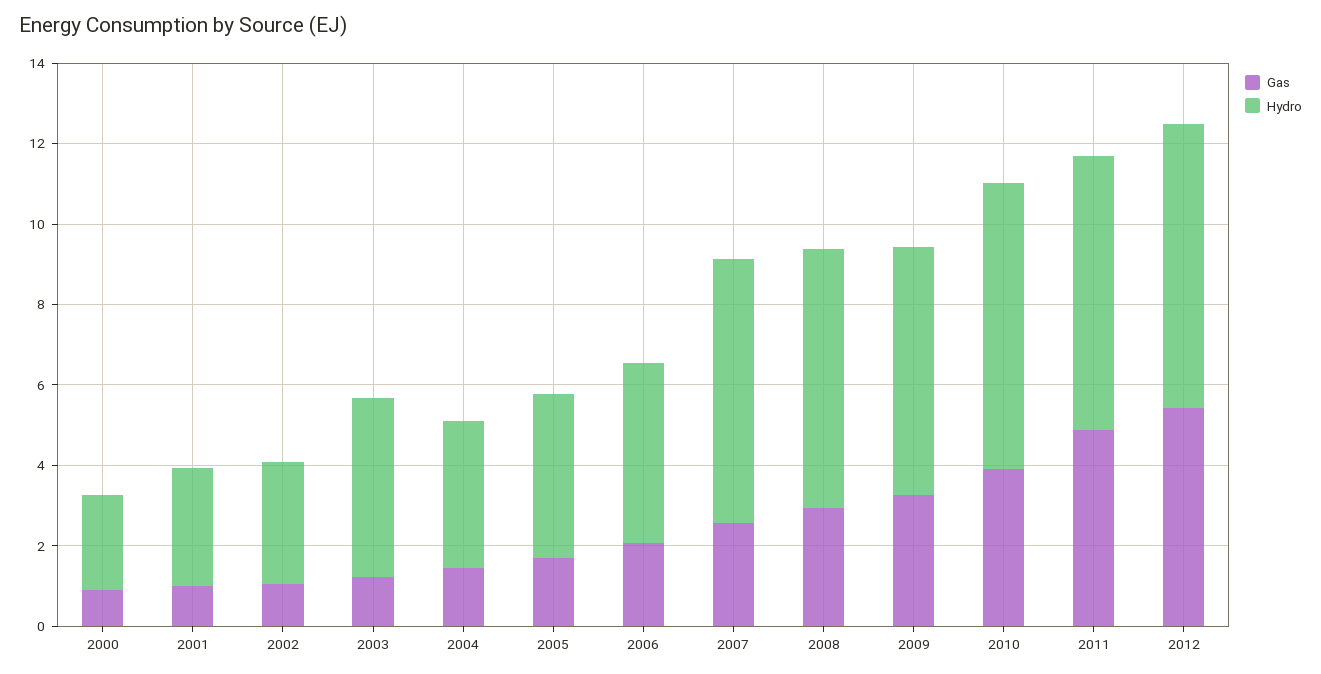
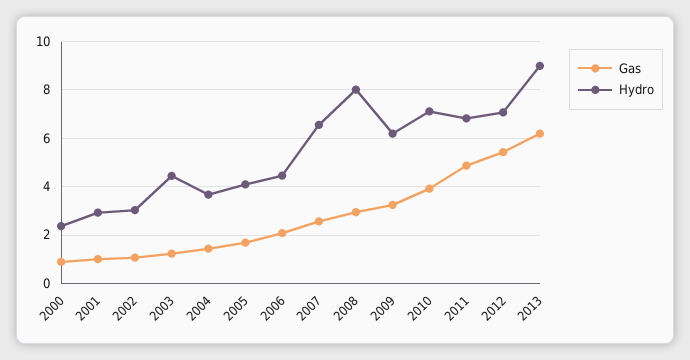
Hydro, 2008: 6.5 -> 8
Gas, 2013: none -> 6.25
Hydro, 2013: none -> 9

